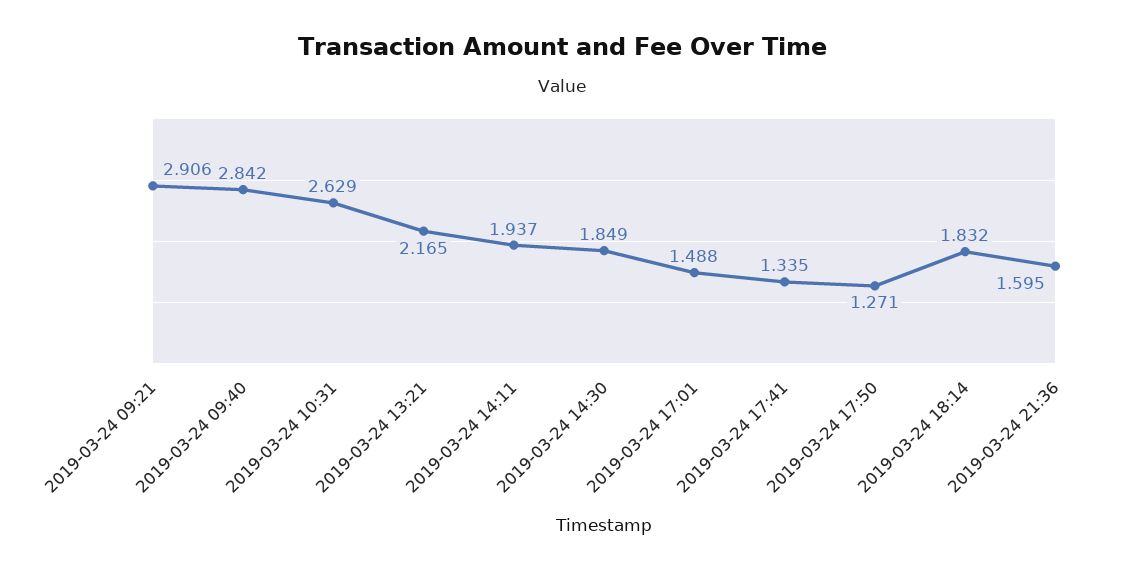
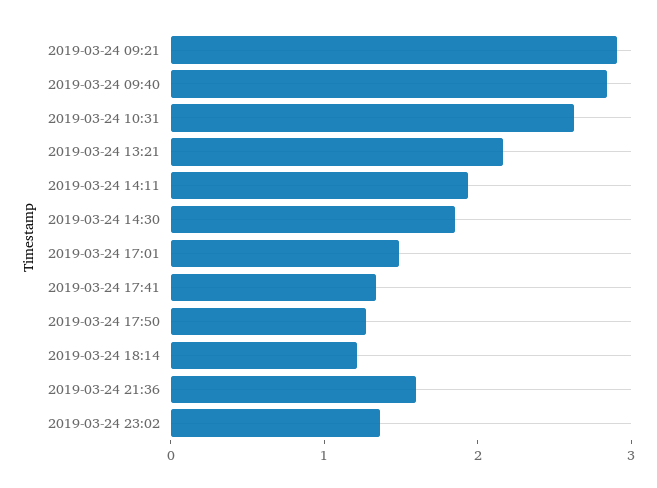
2019-03-24 18:14: 1.832 -> 1.2
2019-03-24 23:02: none -> 1.4

